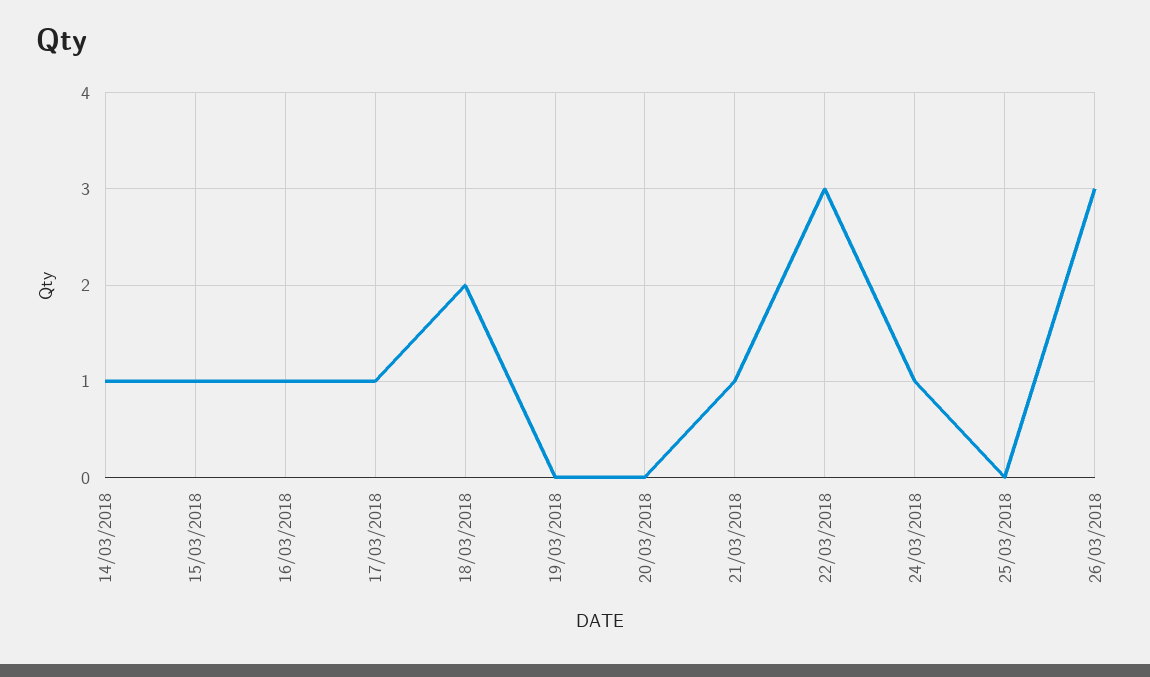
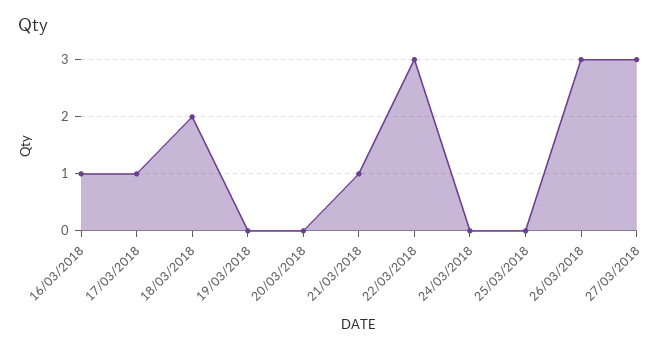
14/03/2018: 1 -> none
15/03/2018: 1 -> none
24/03/2018: 1 -> 0
27/03/2018: none -> 3

